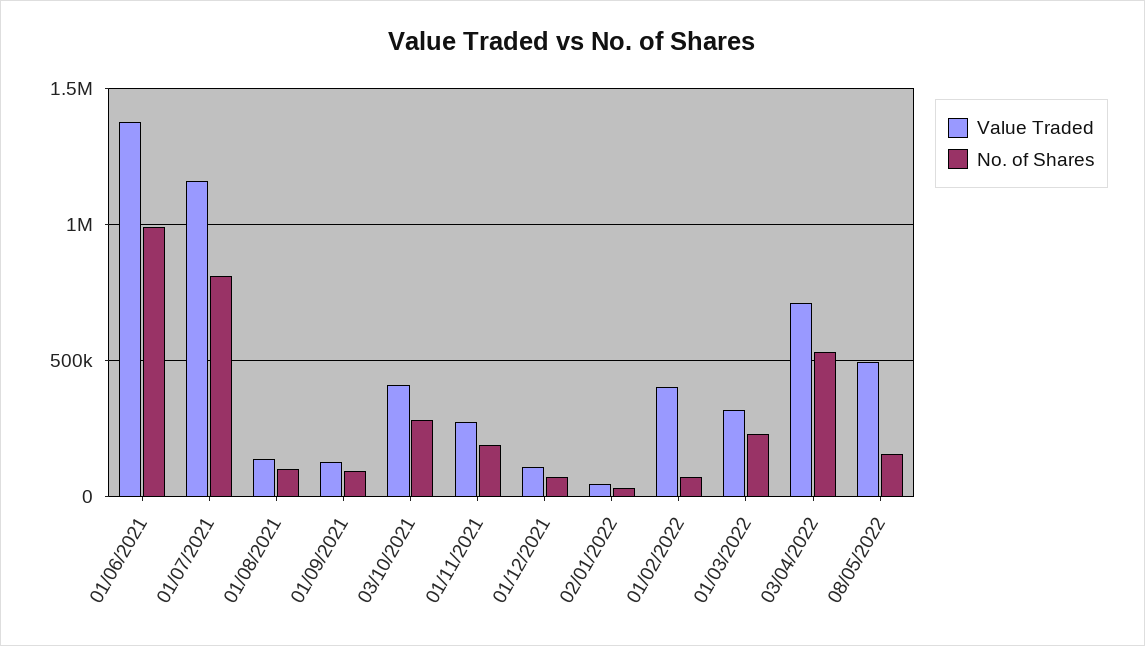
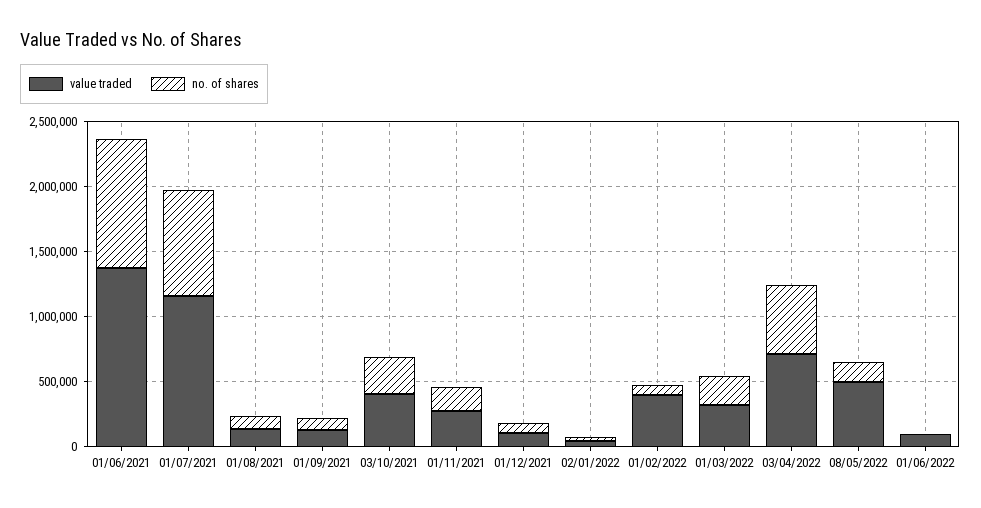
Value Traded, 01/06/2022: none -> 100000
No. of Shares, 01/06/2022: none -> 0

